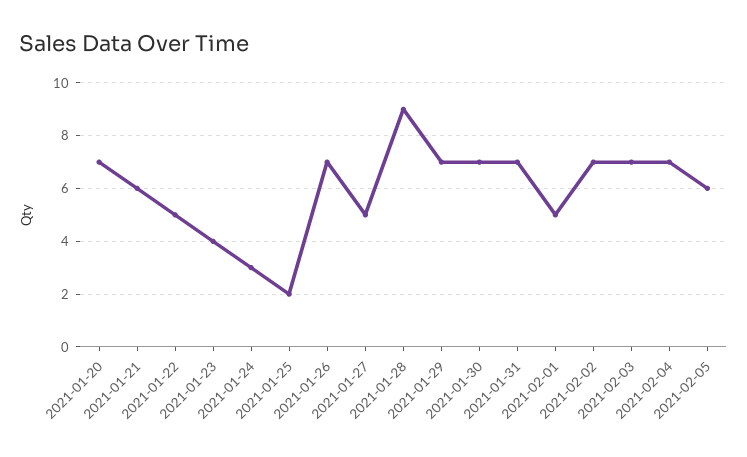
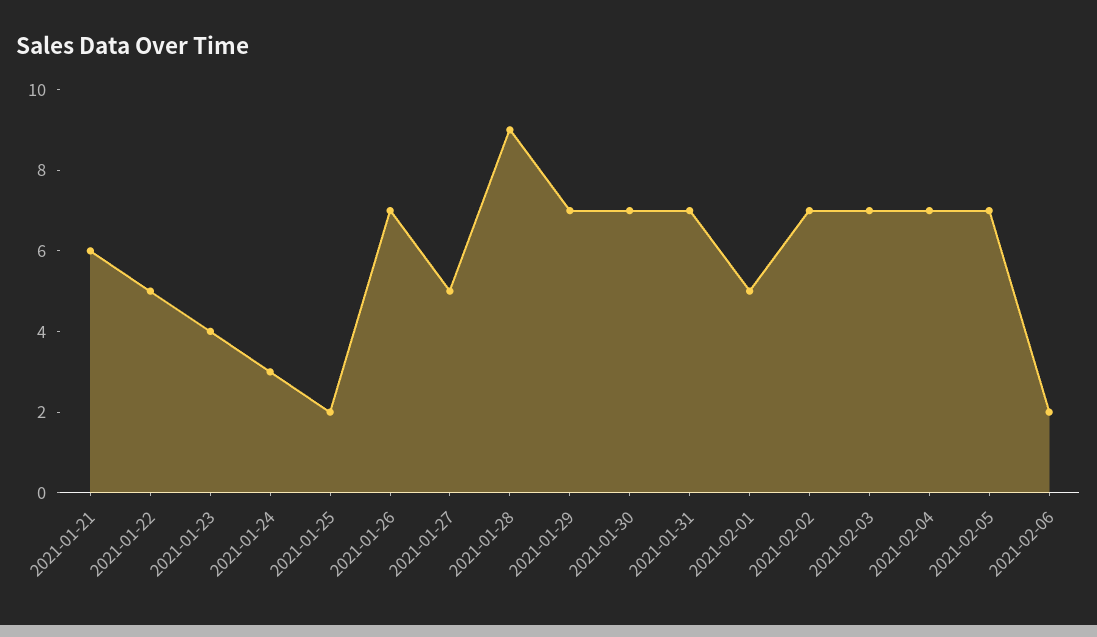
2021-01-20: 7 -> none
2021-02-05: 6 -> 7
2021-02-06: none -> 2

